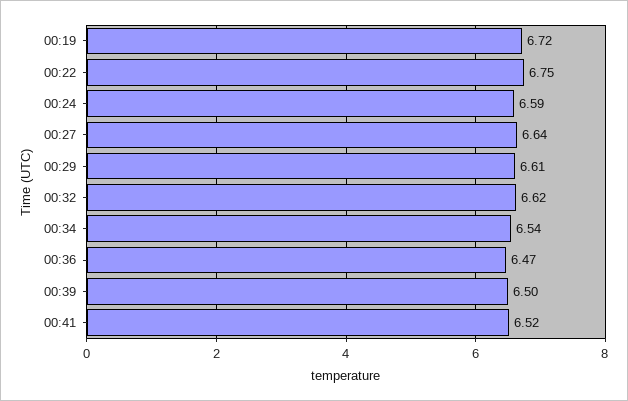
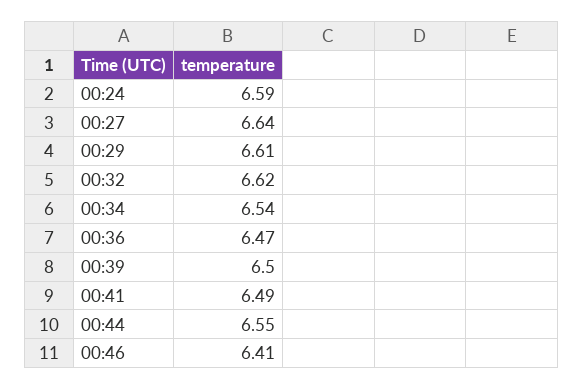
00:19: 6.72 -> none
00:22: 6.75 -> none
00:41: 6.52 -> 6.49
00:44: none -> 6.55
00:46: none -> 6.41

